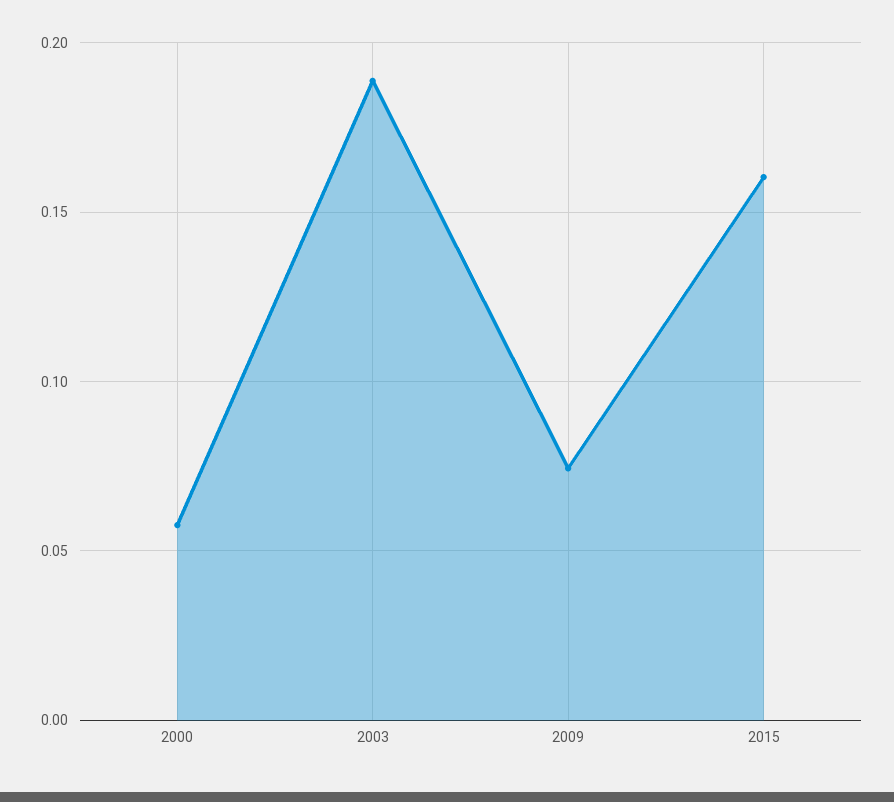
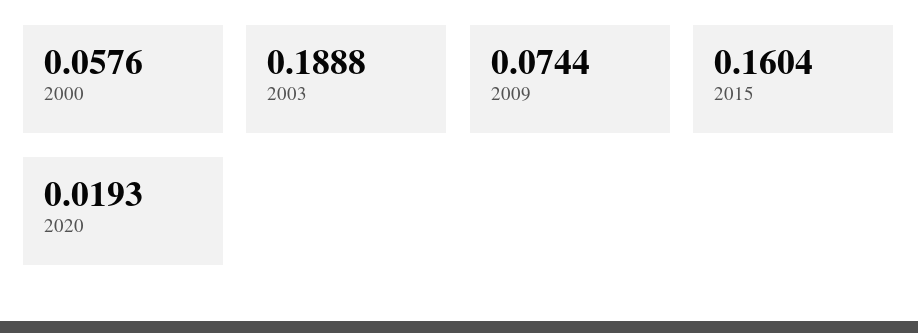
2020: none -> 0.0193

